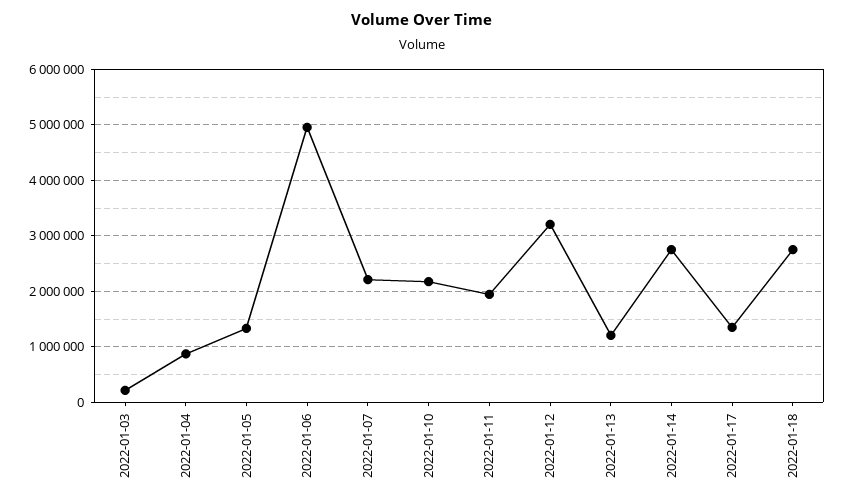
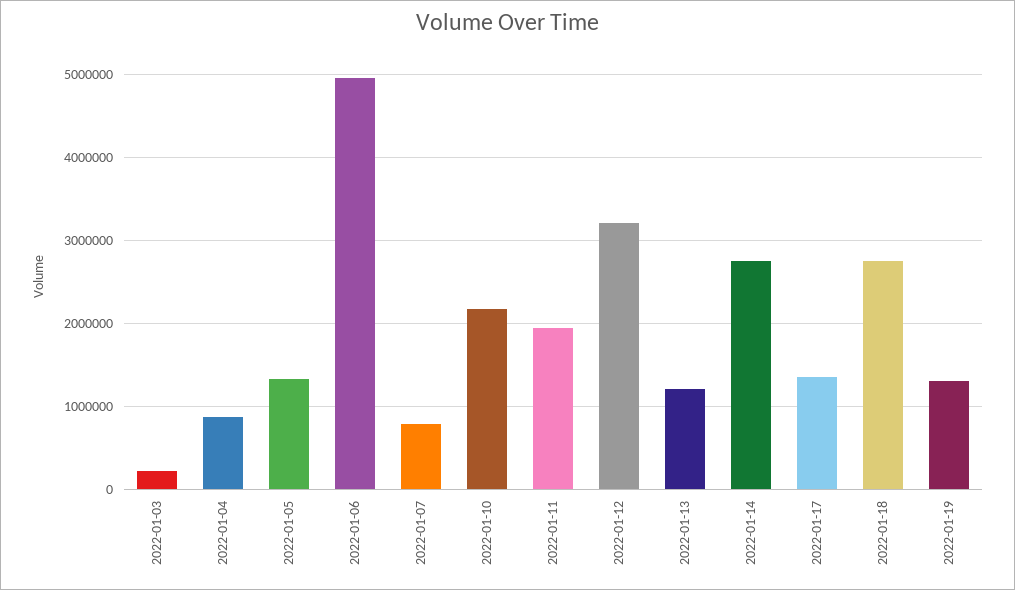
2022-01-07: 2200000 -> 800000
2022-01-19: none -> 1300000

